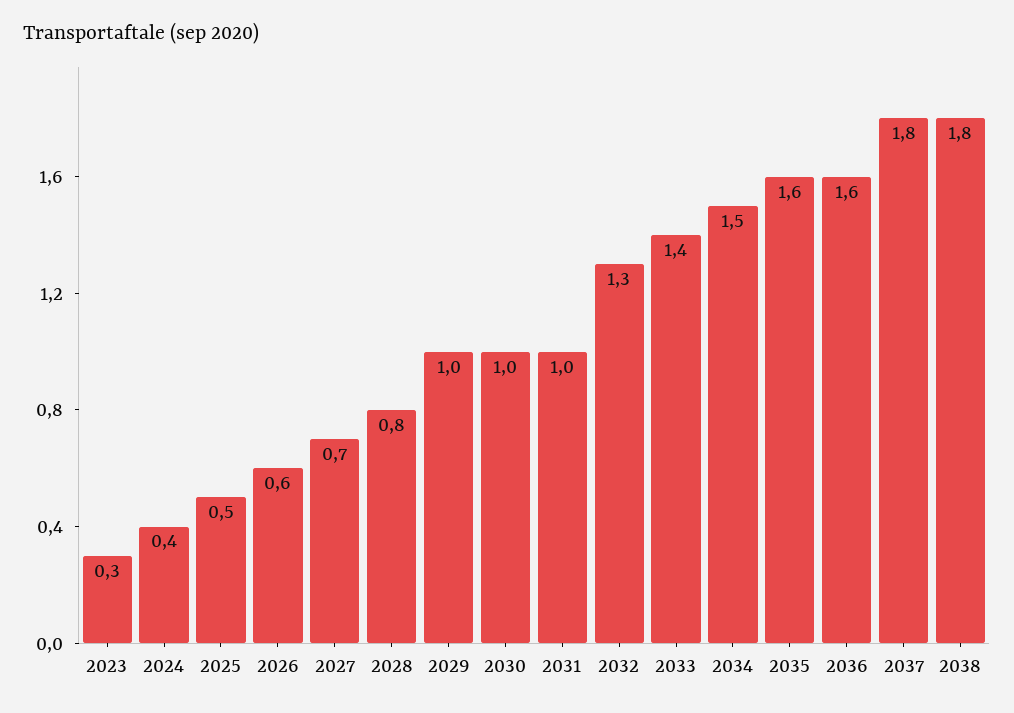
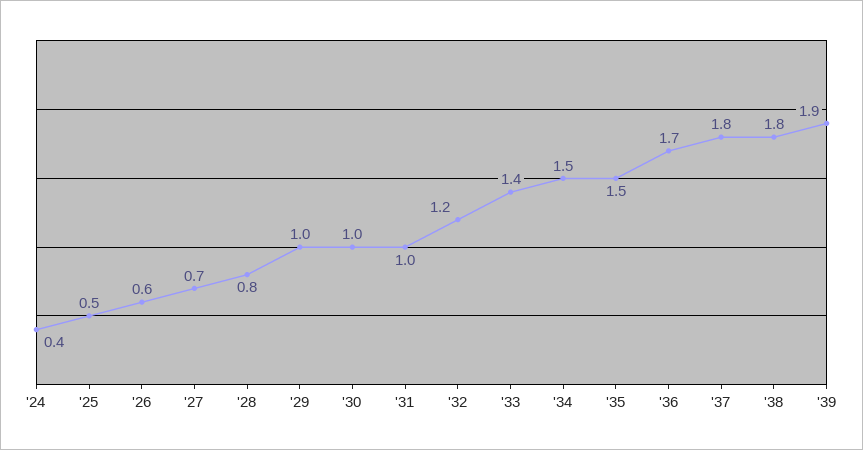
2023: 0.3 -> none
2032: 1.3 -> 1.2
2035: 1.6 -> 1.5
2036: 1.6 -> 1.7
'39: none -> 1.9

